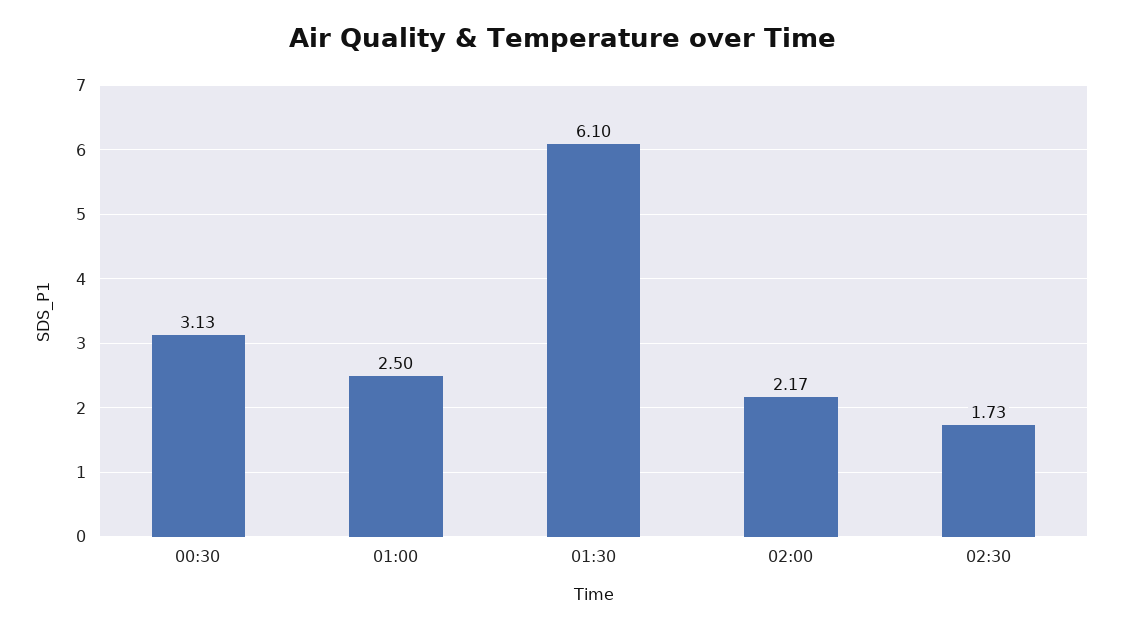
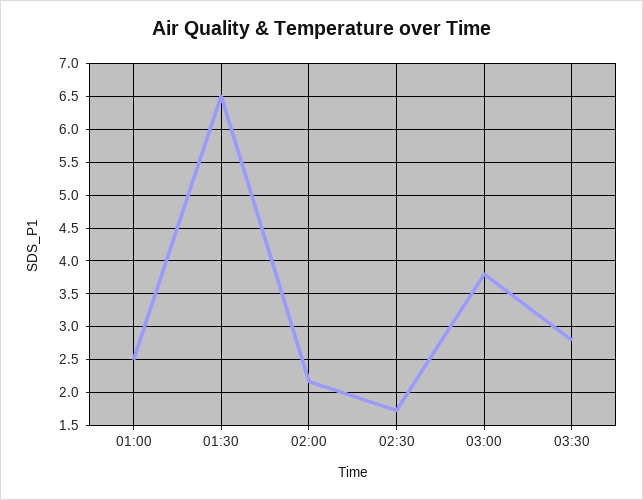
00:30: 3.13 -> none
01:30: 6.1 -> 6.5
03:00: none -> 3.8
03:30: none -> 2.8

